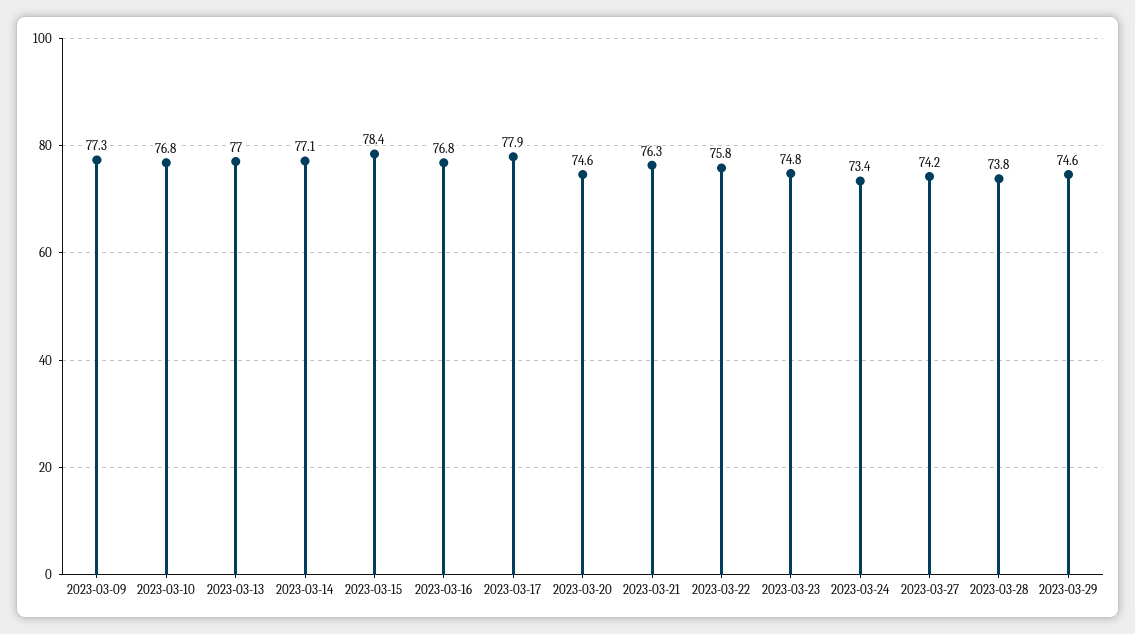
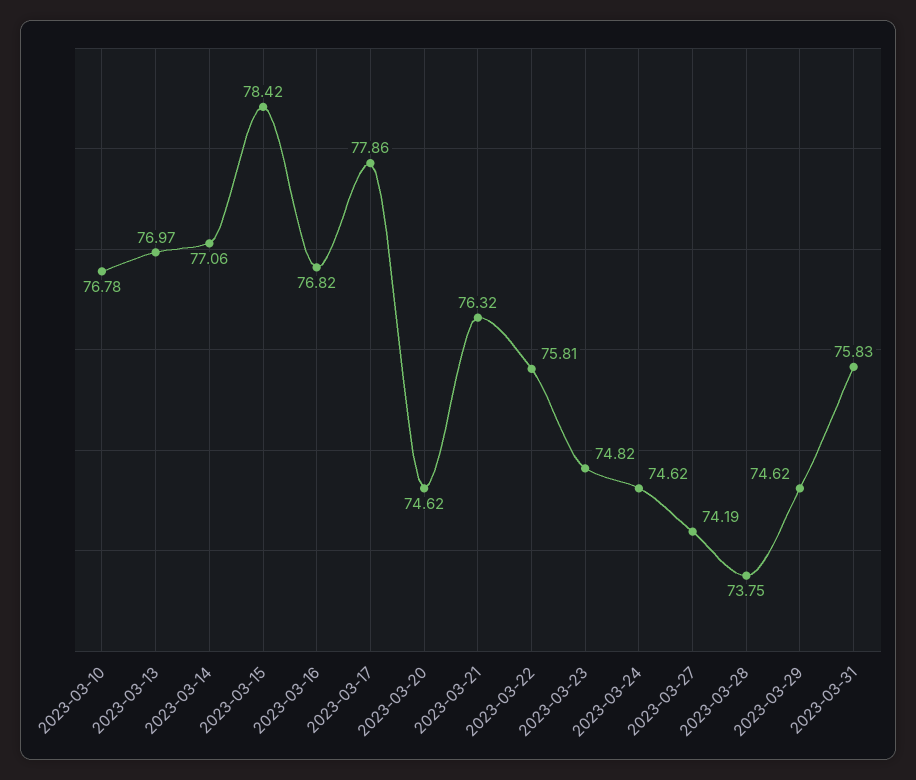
2023-03-09: 77.3 -> none
2023-03-24: 73.4 -> 74.62
2023-03-31: none -> 75.83

